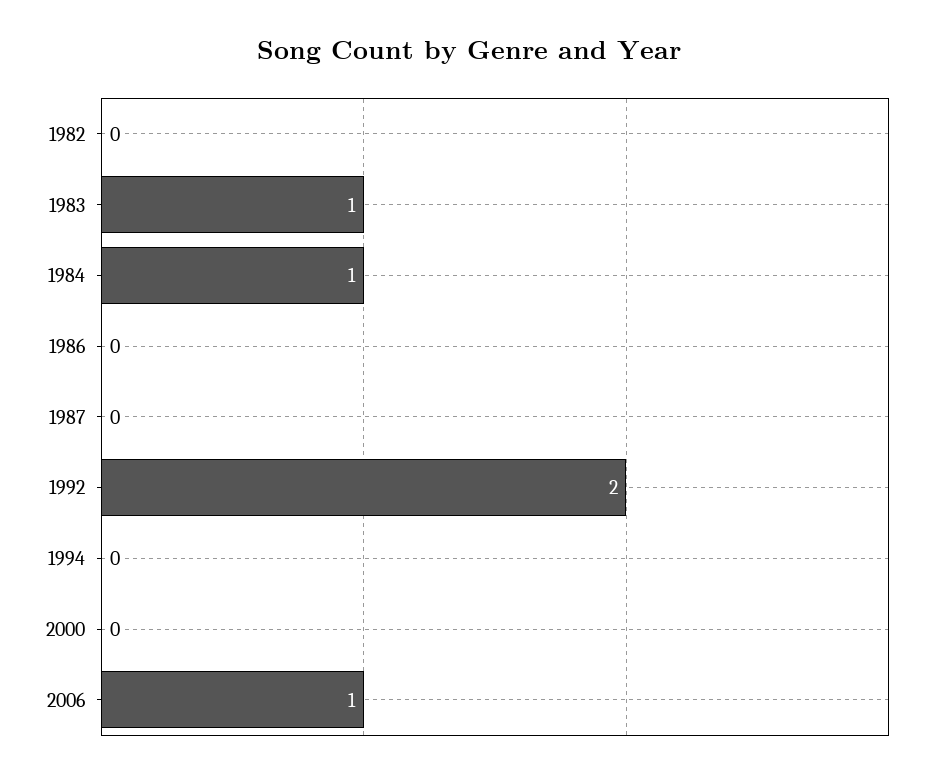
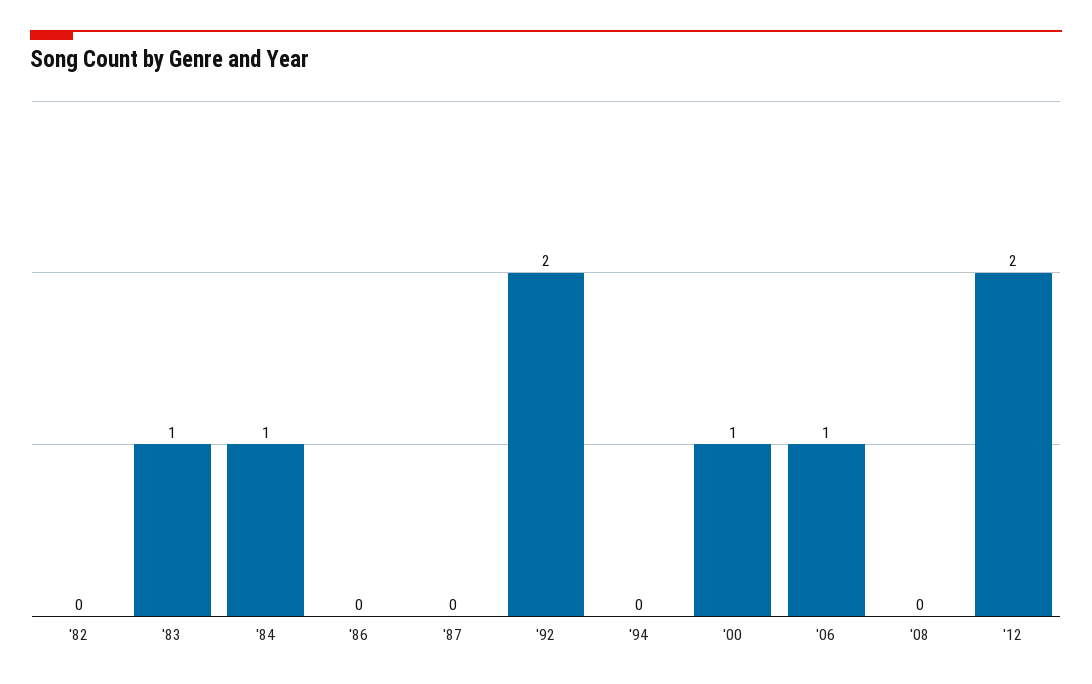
2000: 0 -> 1
'08: none -> 0
'12: none -> 2

